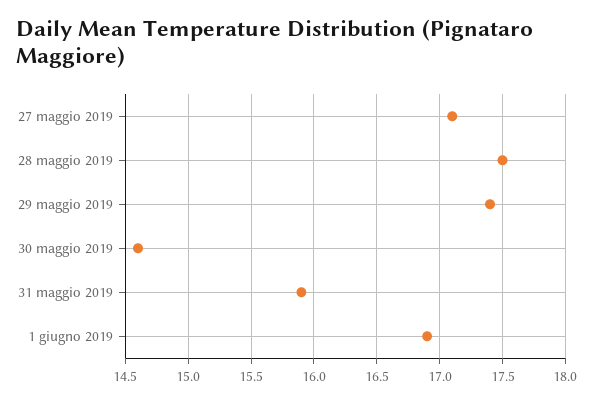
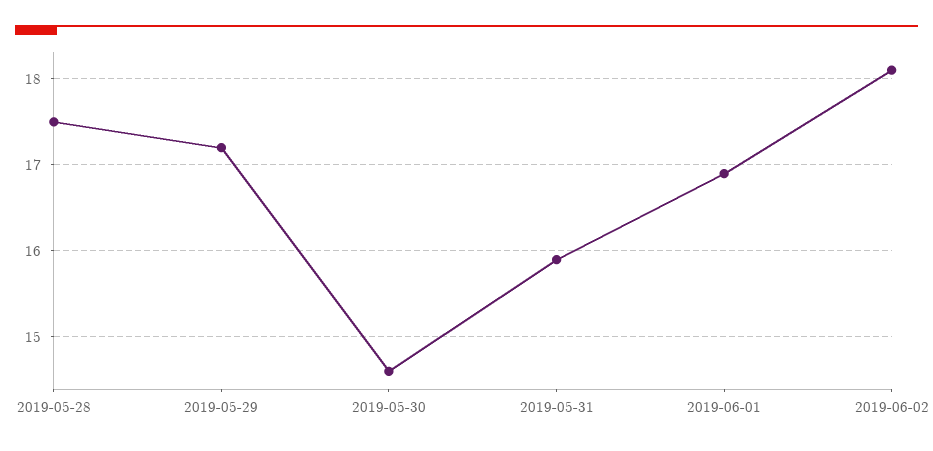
27 maggio 2019: 17.1 -> none
29 maggio 2019: 17.4 -> 17.2
2019-06-02: none -> 18.1

